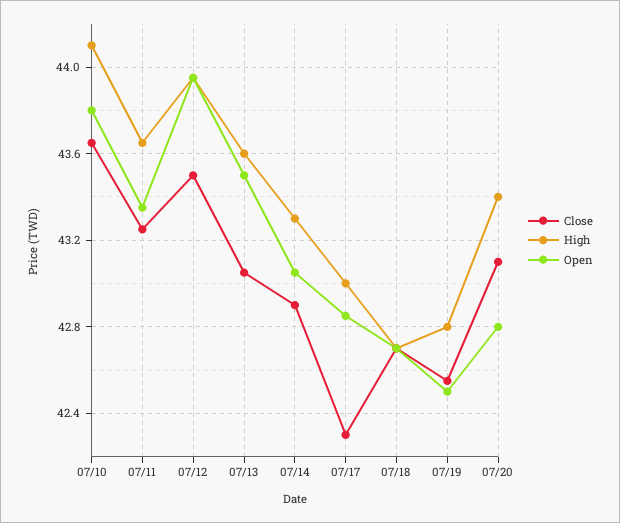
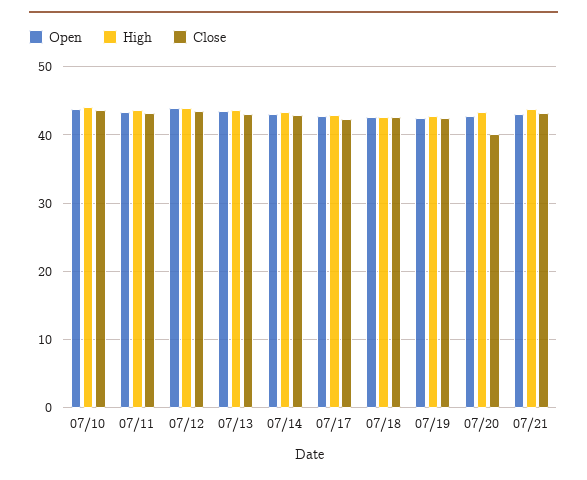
Close, 07/20: 43.1 -> 40
Open, 07/21: none -> 43
High, 07/21: none -> 44
Close, 07/21: none -> 43

